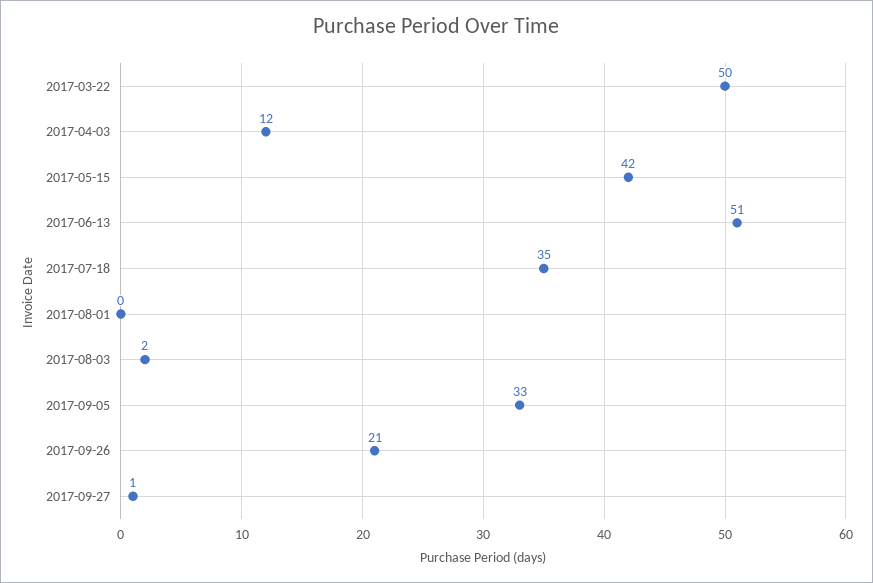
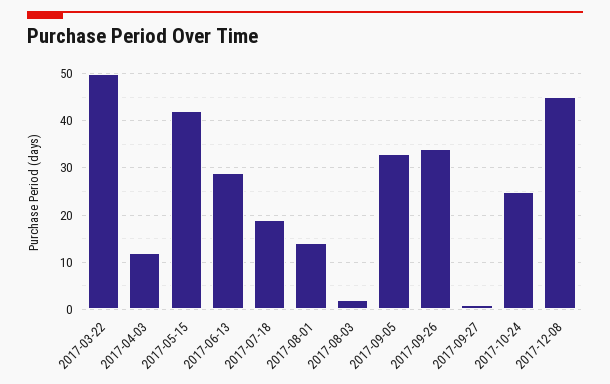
2017-06-13: 51 -> 30
2017-07-18: 35 -> 20
2017-08-01: 0 -> 15
2017-09-26: 21 -> 35
2017-10-24: none -> 25
2017-12-08: none -> 45

